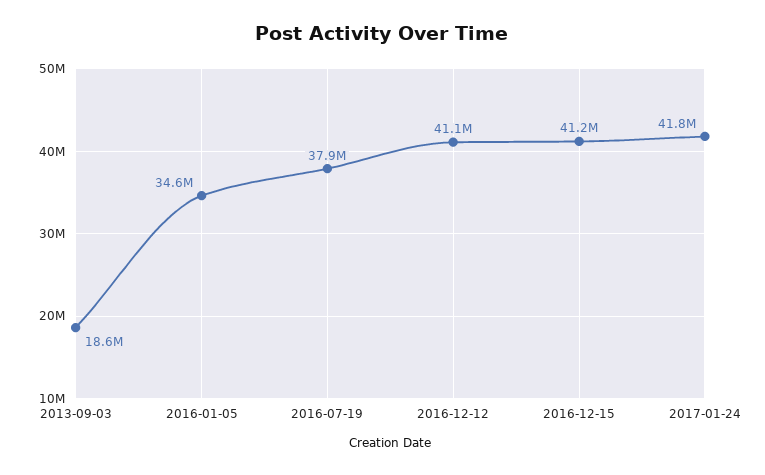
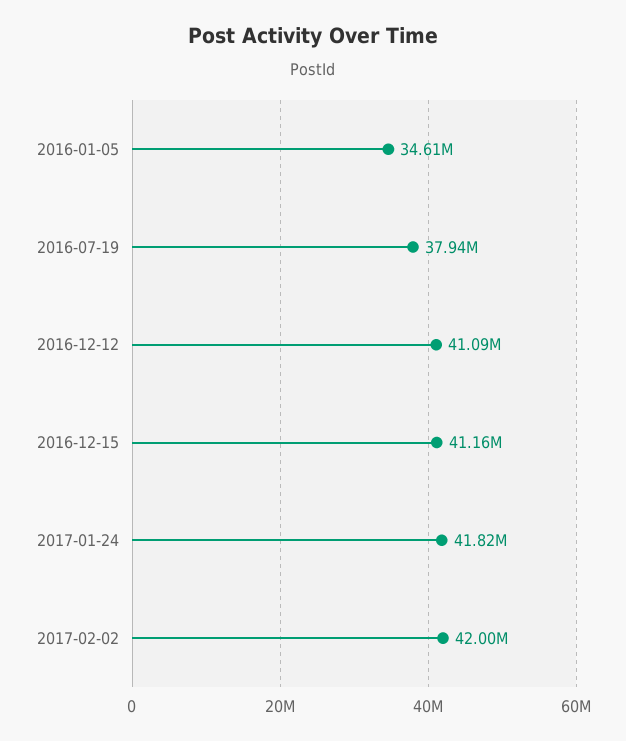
2013-09-03: 18600000 -> none
2017-02-02: none -> 42000000

